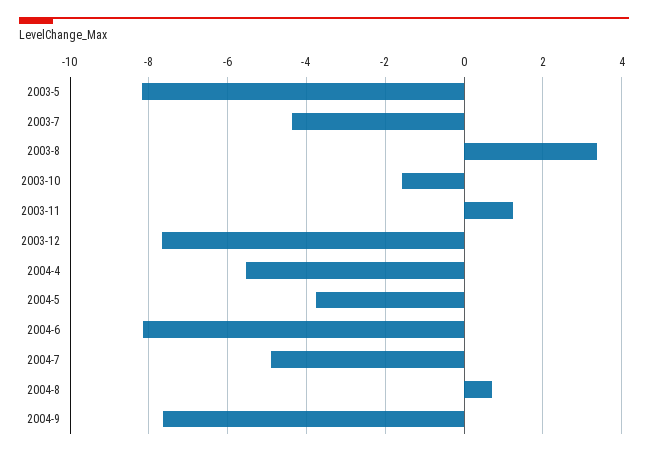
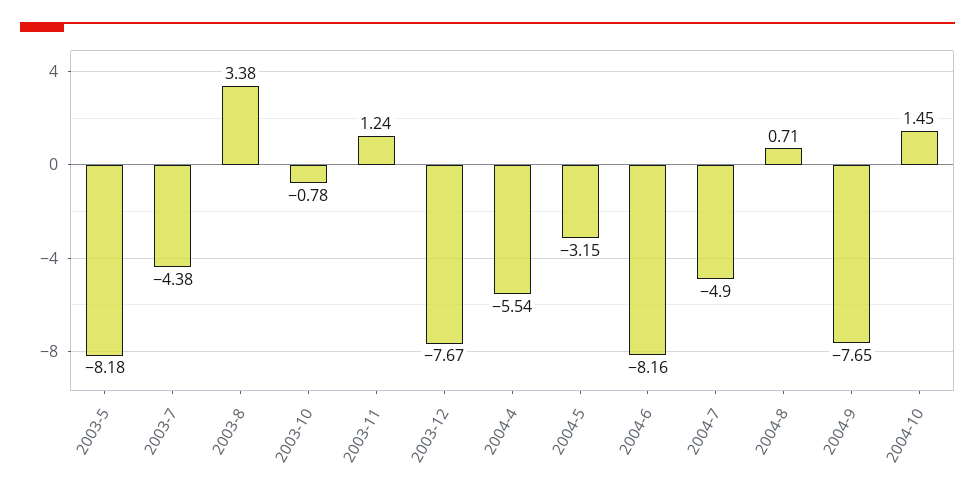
2003-10: -1.6 -> -0.78
2004-5: -3.8 -> -3.15
2004-10: none -> 1.45

